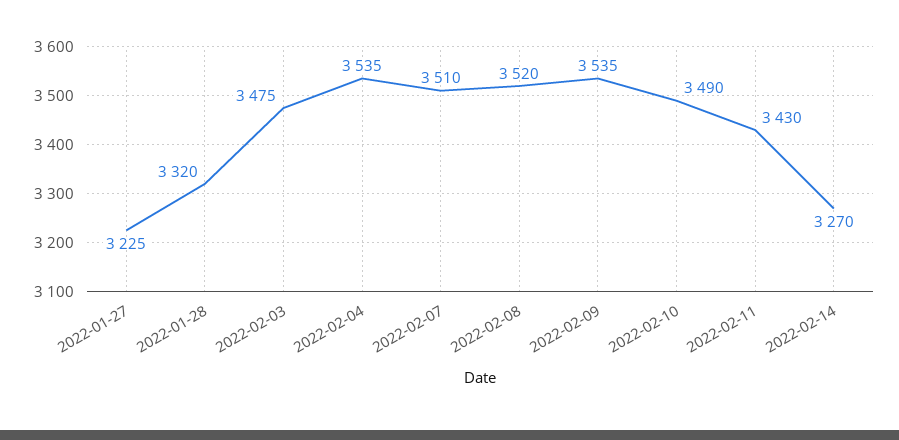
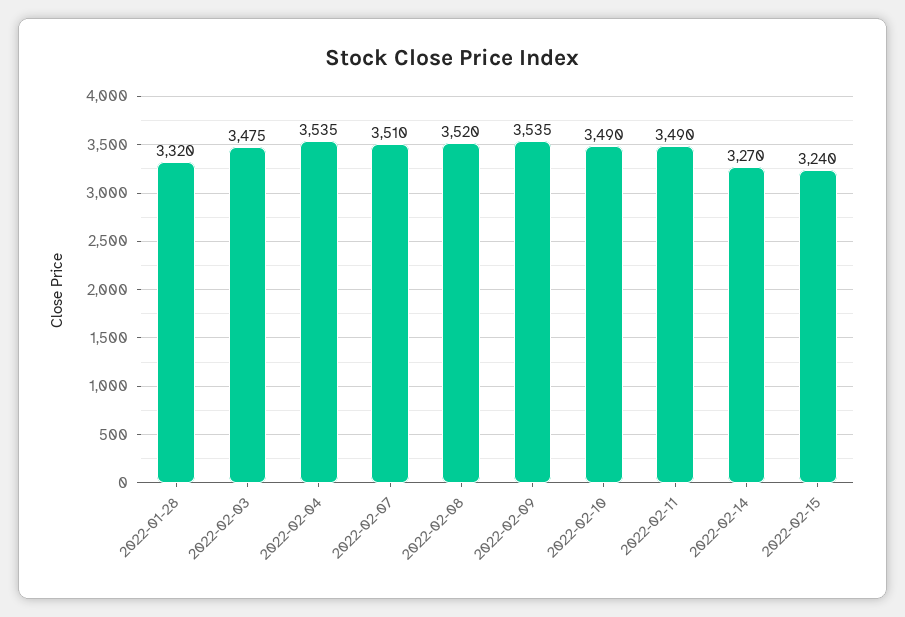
2022-01-27: 3225 -> none
2022-02-11: 3430 -> 3490
2022-02-15: none -> 3240

